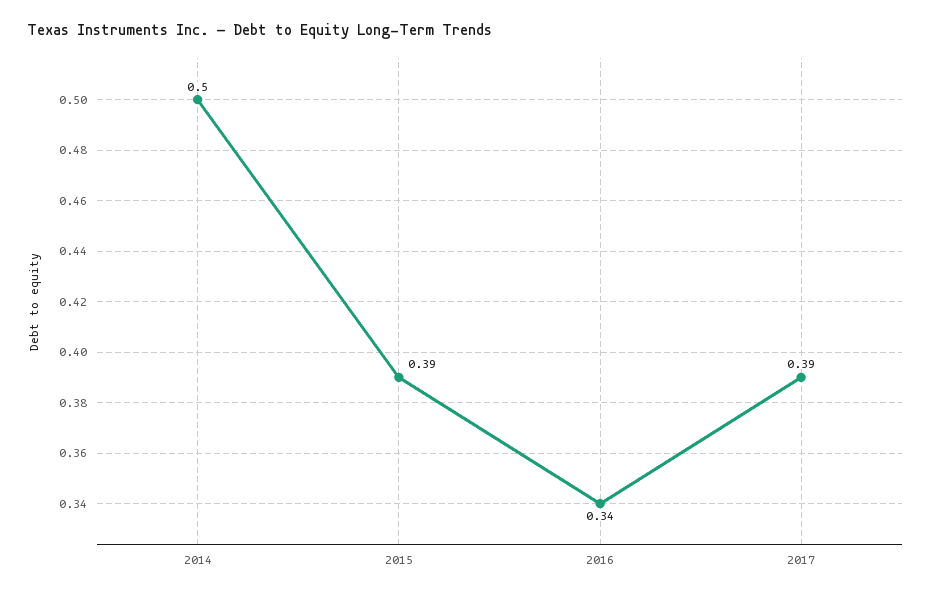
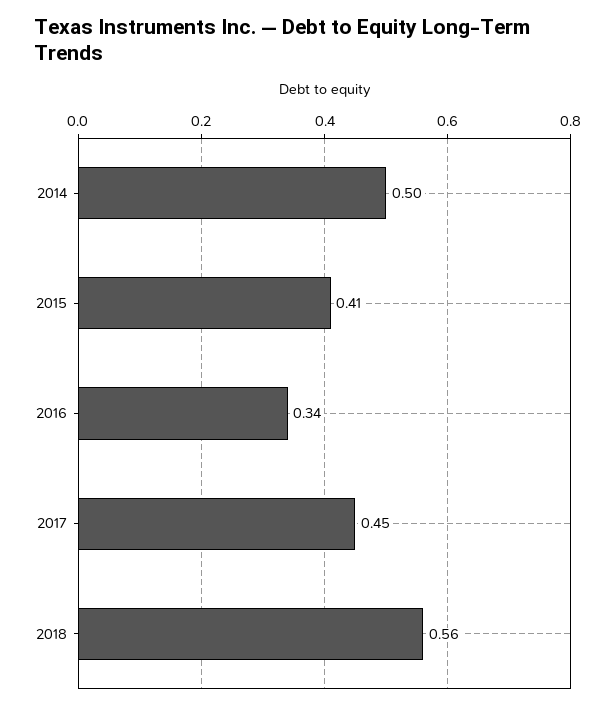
2015: 0.39 -> 0.41
2017: 0.39 -> 0.45
2018: none -> 0.56

